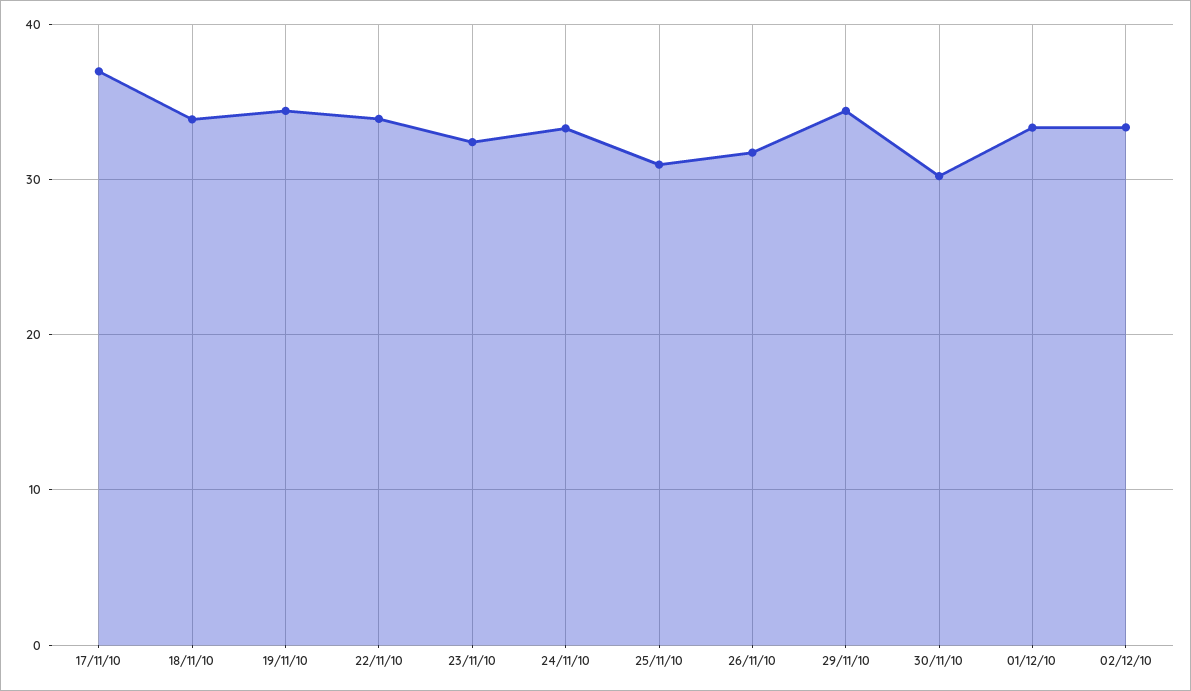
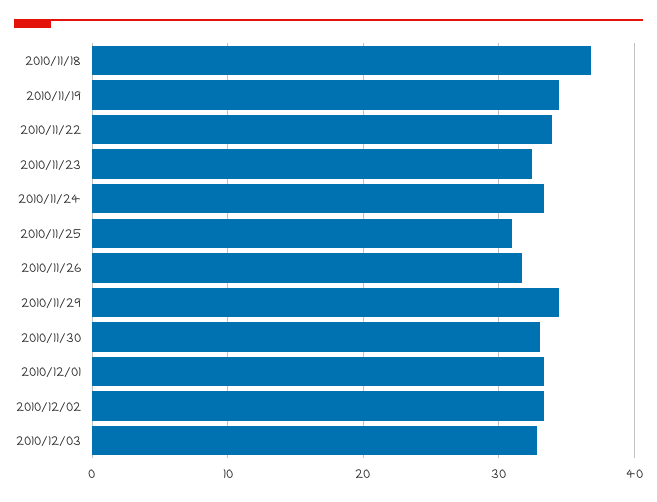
17/11/10: 37 -> none
18/11/10: 34 -> 37
30/11/10: 30 -> 33
2010/12/03: none -> 33

